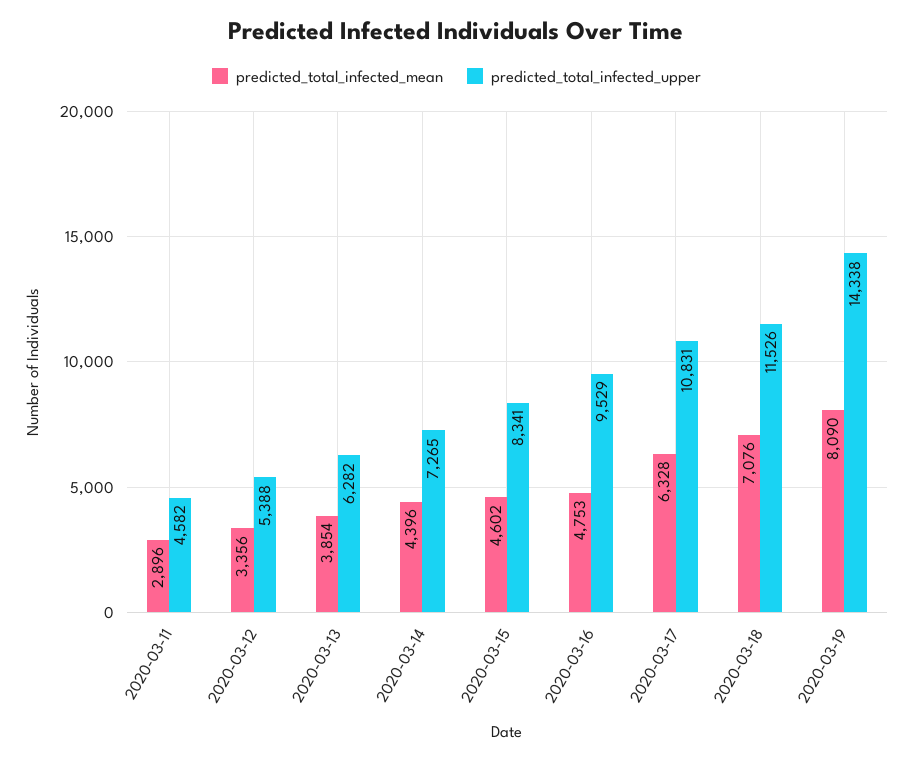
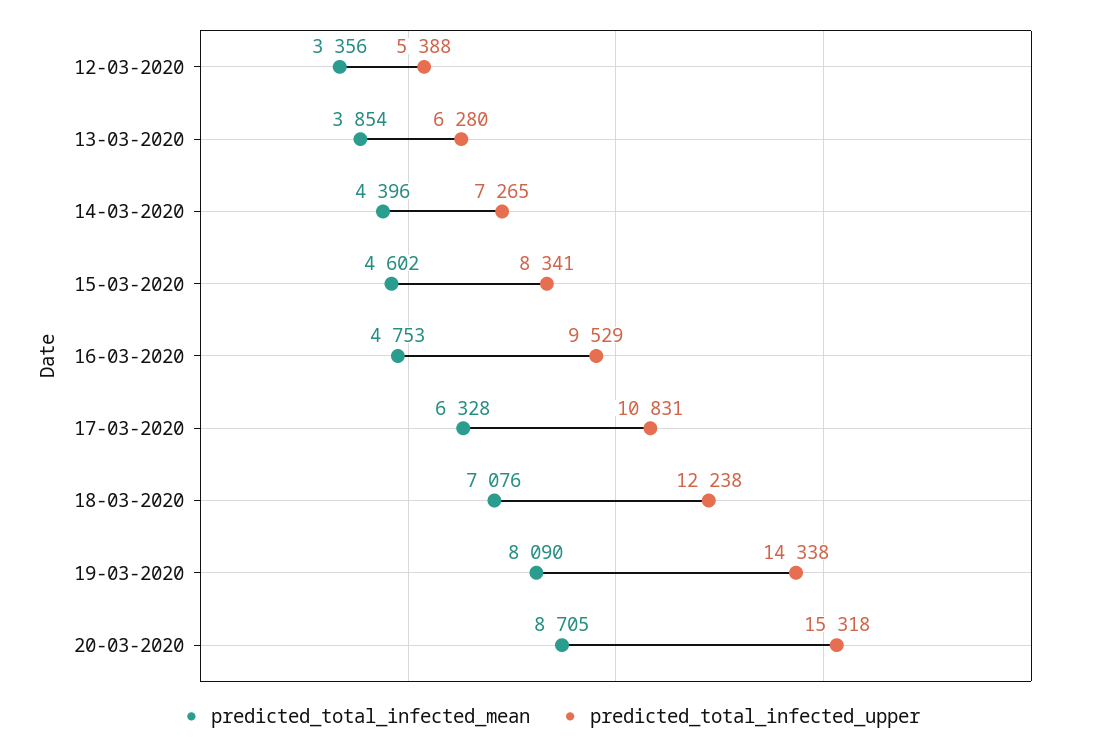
predicted_total_infected_mean, 2020-03-11: 2896 -> none
predicted_total_infected_upper, 2020-03-11: 4582 -> none
predicted_total_infected_upper, 2020-03-13: 6282 -> 6280
predicted_total_infected_upper, 2020-03-18: 11526 -> 12238
predicted_total_infected_mean, 20-03-2020: none -> 8705
predicted_total_infected_upper, 20-03-2020: none -> 15318

